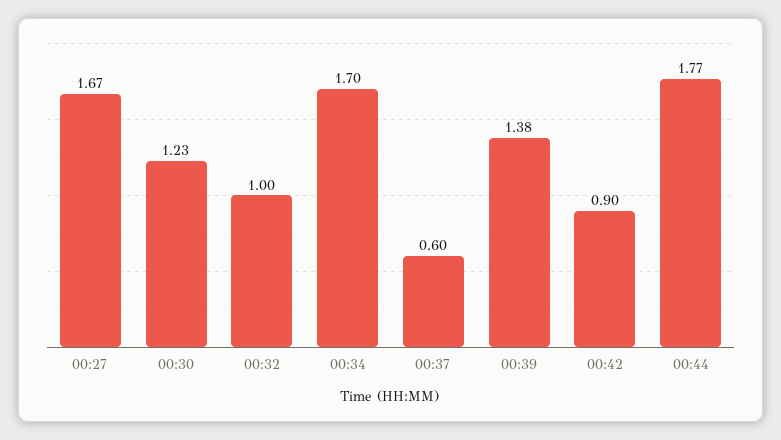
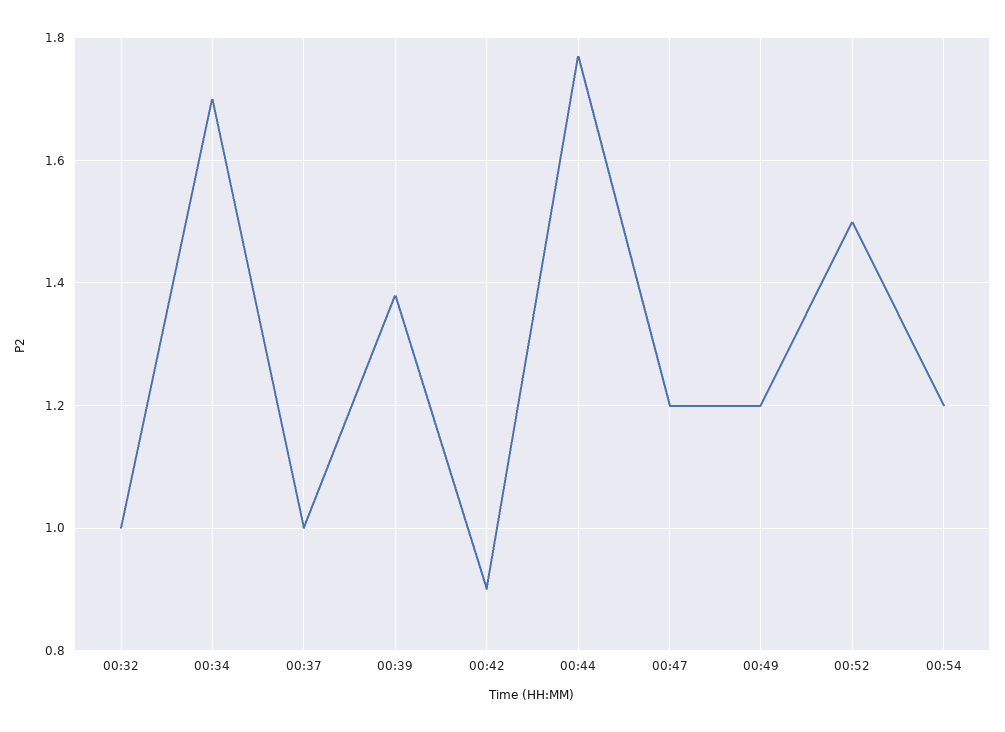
00:27: 1.67 -> none
00:30: 1.23 -> none
00:37: 0.6 -> 1
00:47: none -> 1.2
00:49: none -> 1.2
00:52: none -> 1.5
00:54: none -> 1.2

